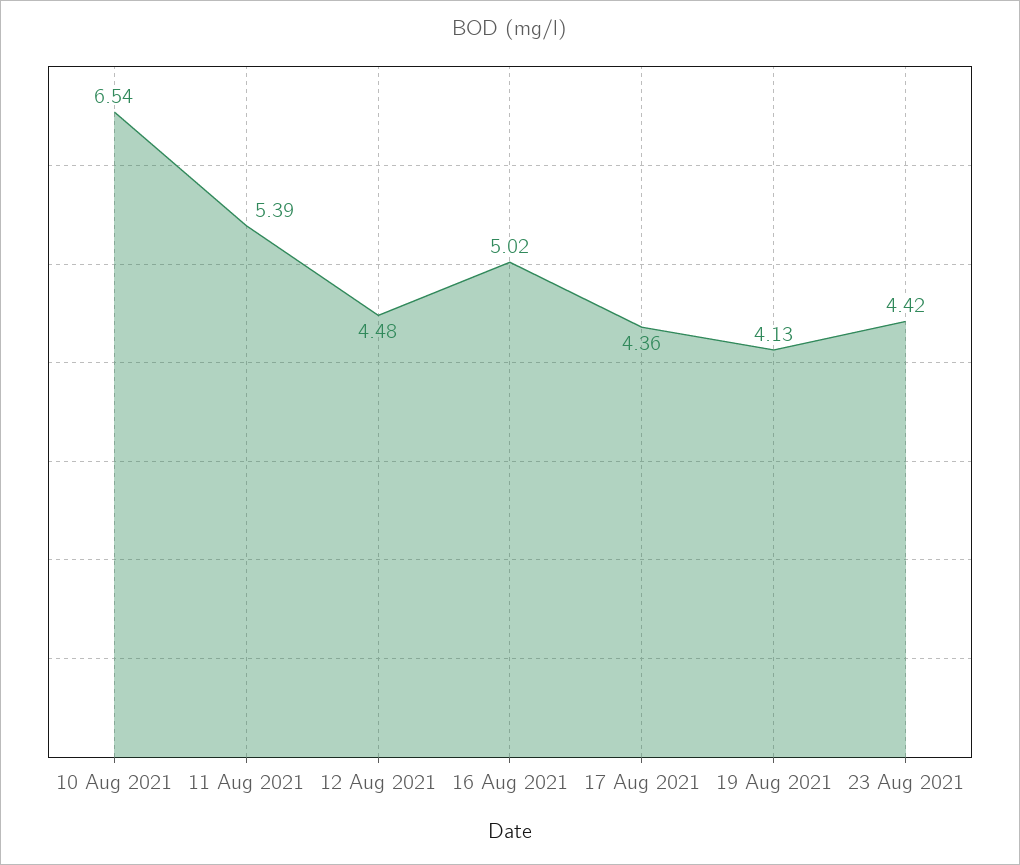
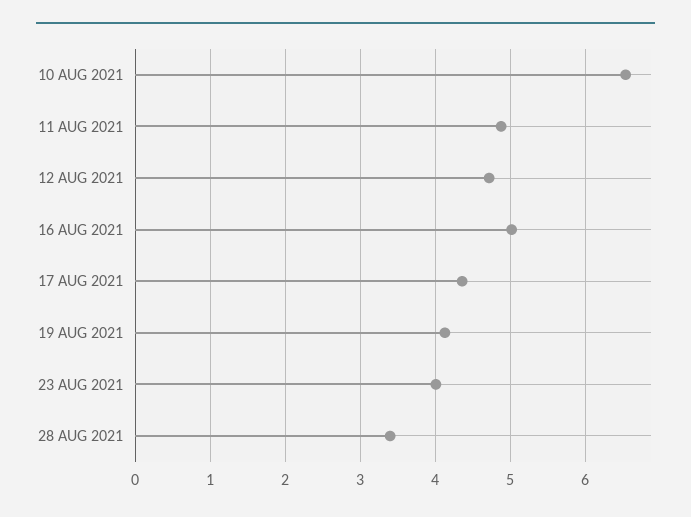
11 Aug 2021: 5.39 -> 4.9
12 Aug 2021: 4.48 -> 4.7
23 Aug 2021: 4.42 -> 4
28 AUG 2021: none -> 3.4

